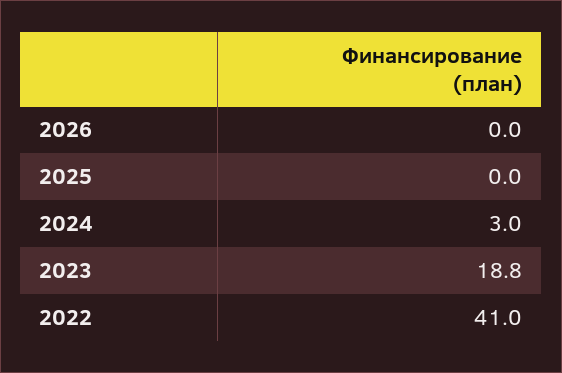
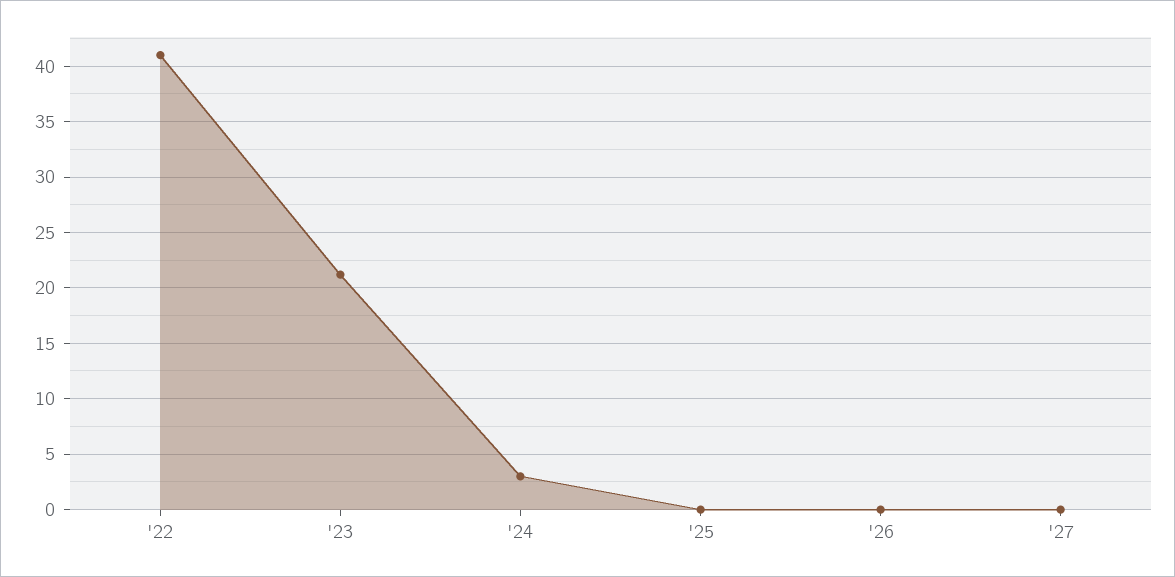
2023: 18.8 -> 21
'27: none -> 0

